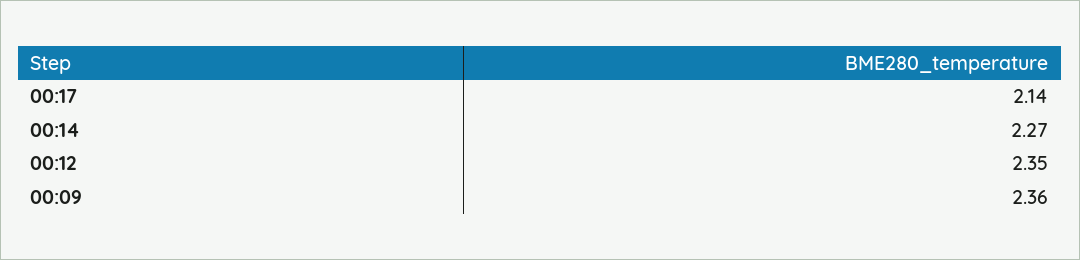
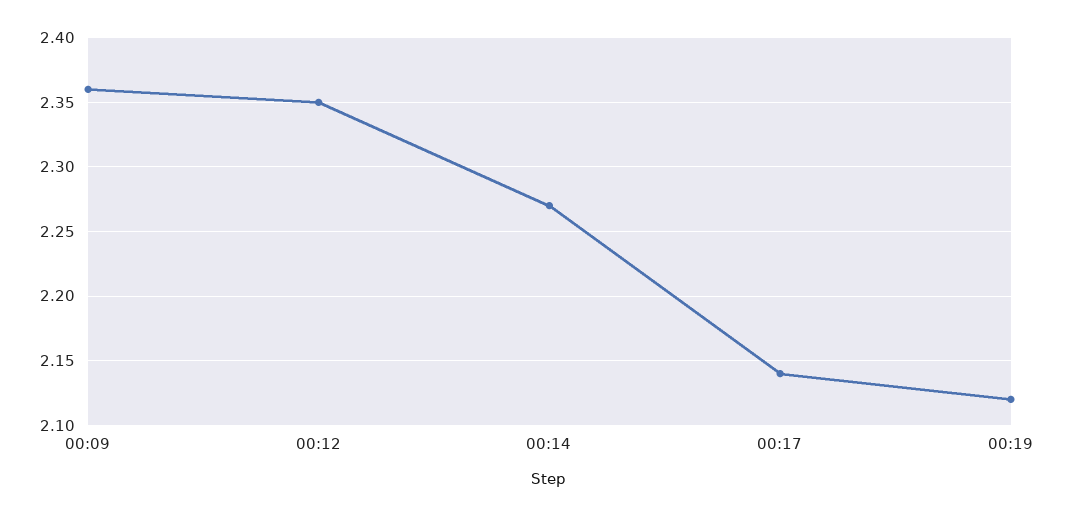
00:19: none -> 2.12

